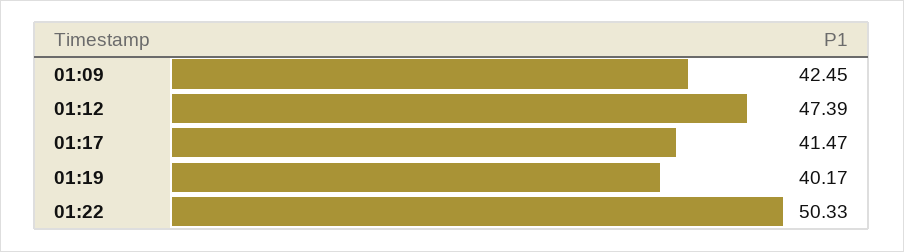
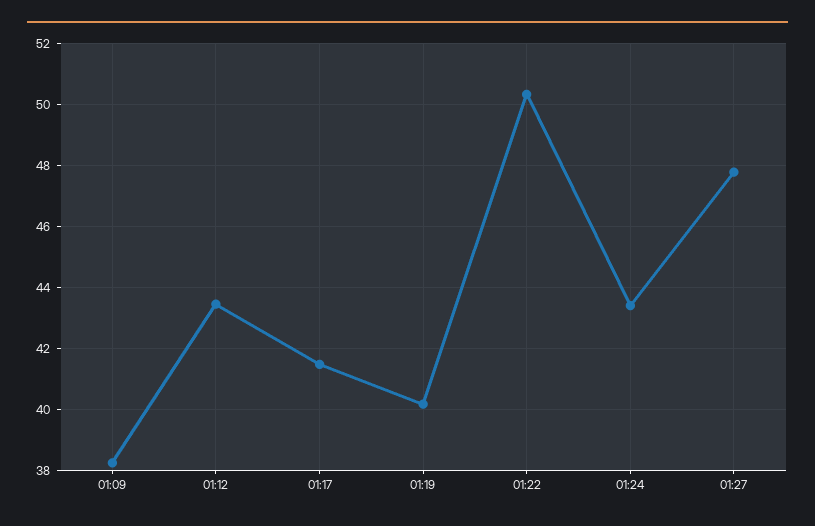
01:09: 42.45 -> 38.2
01:12: 47.39 -> 43.4
01:24: none -> 43.4
01:27: none -> 47.8

